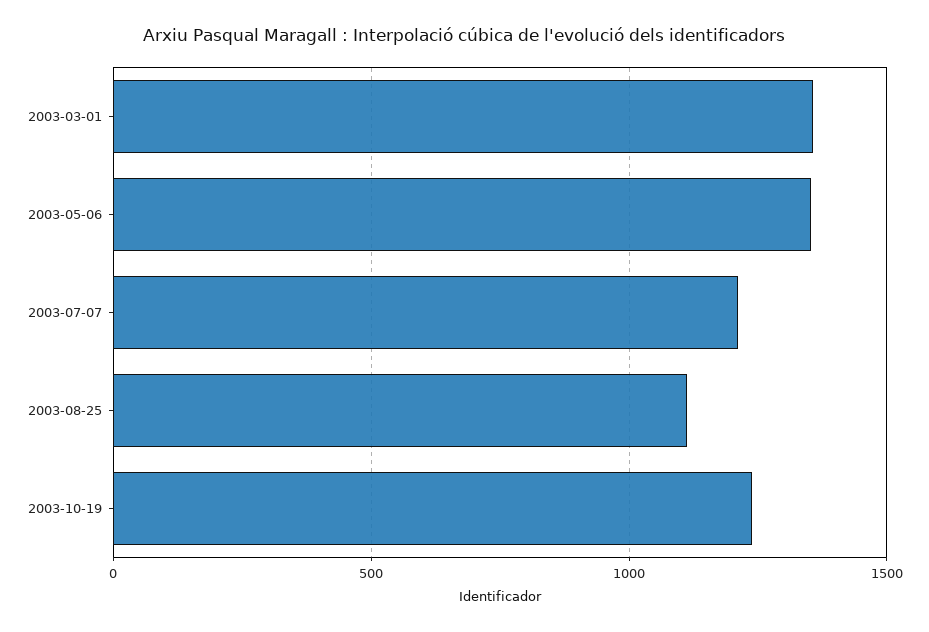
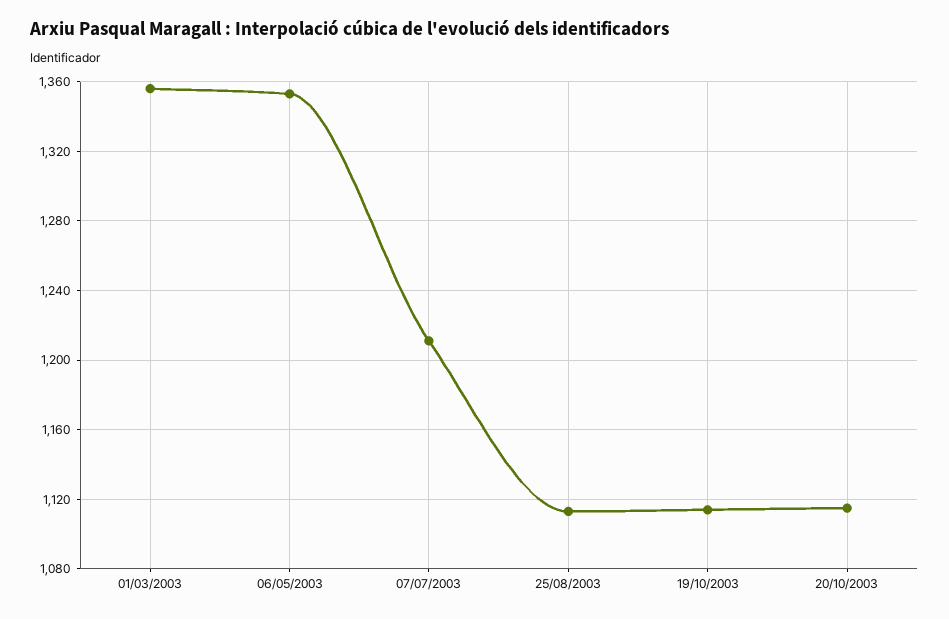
2003-10-19: 1250 -> 1115
20/10/2003: none -> 1115

